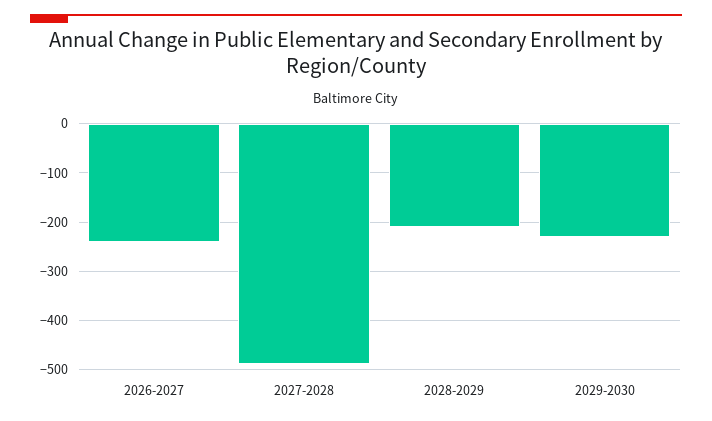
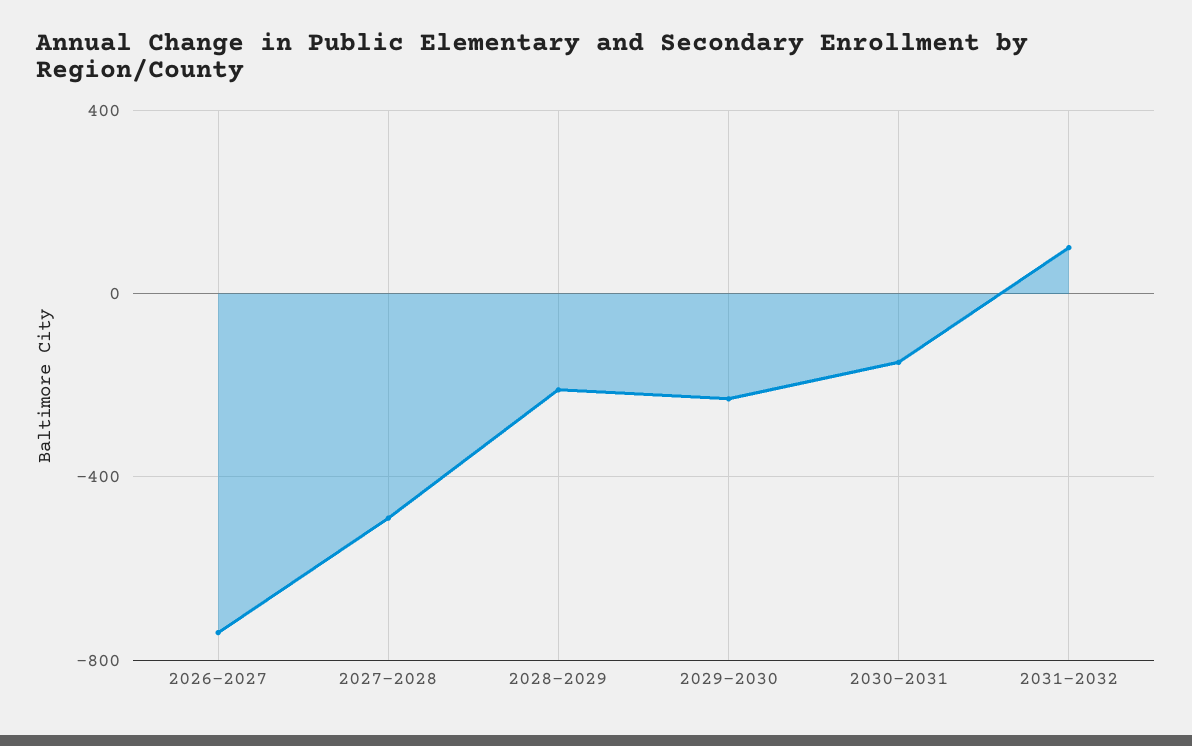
2026-2027: -240 -> -750
2030-2031: none -> -150
2031-2032: none -> 100

